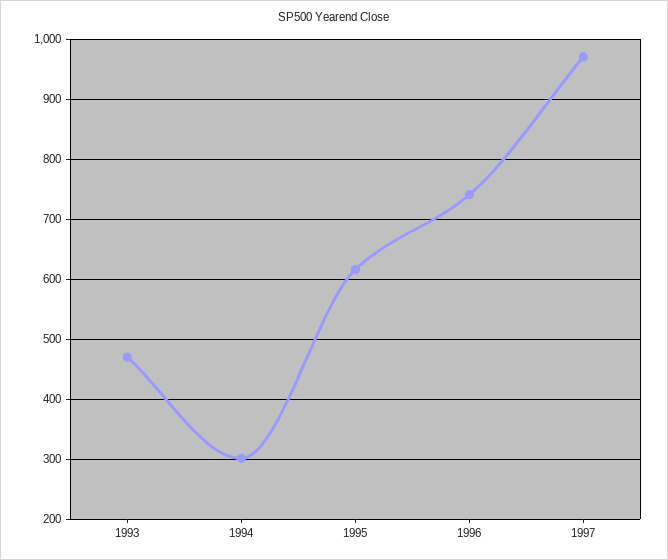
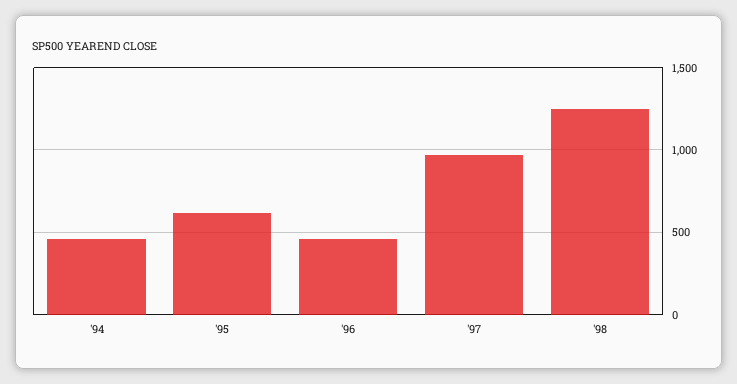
1993: 470 -> none
1994: 300 -> 450
1996: 740 -> 450
'98: none -> 1250

